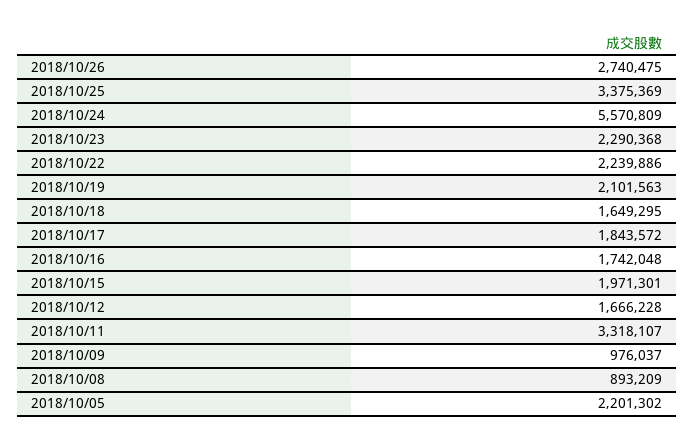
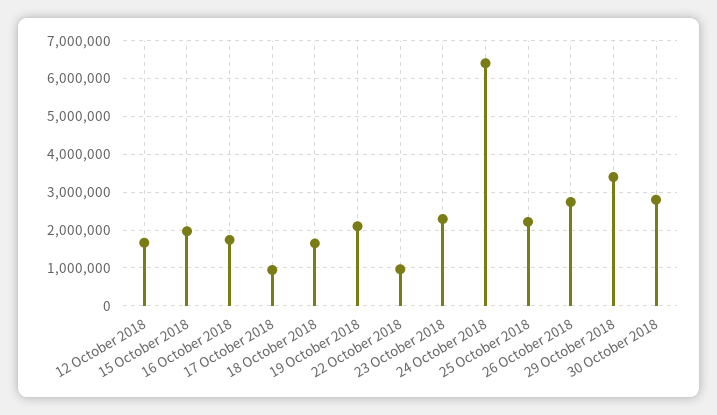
2018/10/25: 3375369 -> 2200000
2018/10/24: 5570809 -> 6400000
2018/10/22: 2239886 -> 1000000
2018/10/17: 1843572 -> 1000000
2018/10/11: 3318107 -> none
2018/10/09: 976037 -> none
2018/10/08: 893209 -> none
2018/10/05: 2201302 -> none
29 October 2018: none -> 3400000
30 October 2018: none -> 2800000

